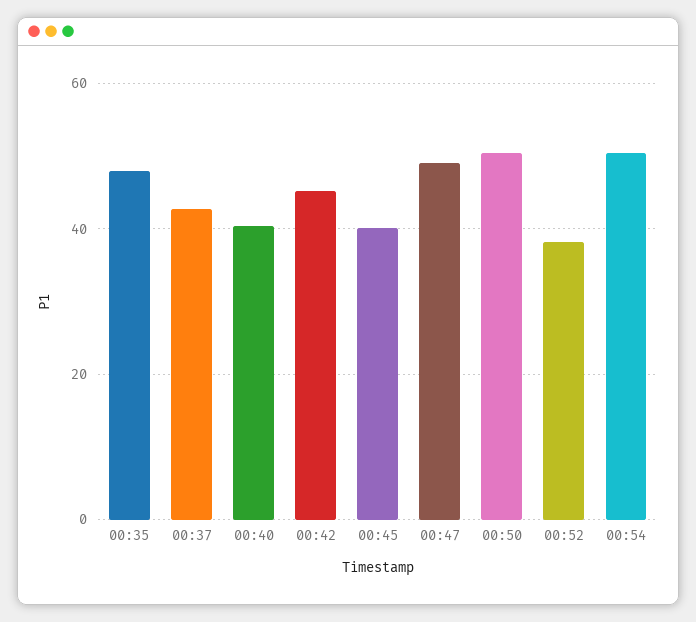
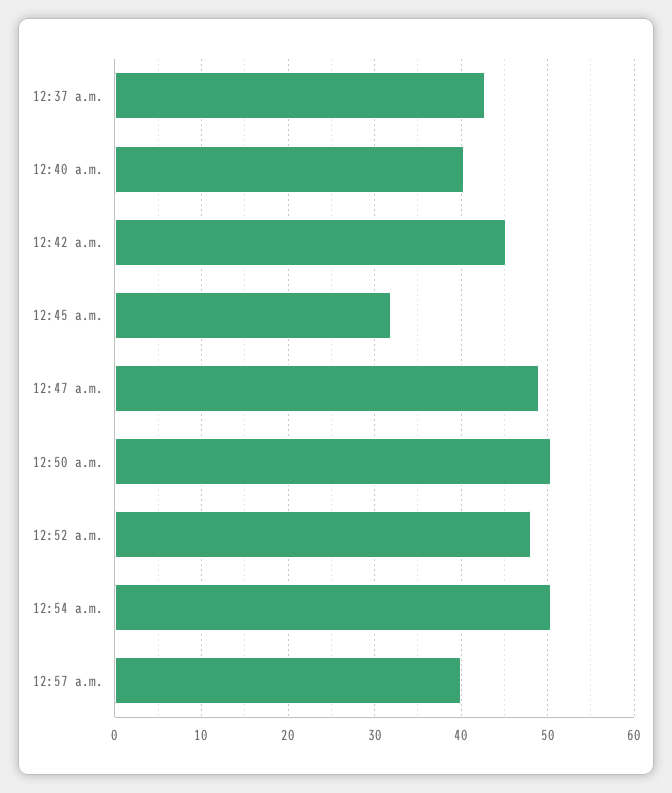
00:35: 48 -> none
00:45: 40 -> 32
00:52: 38 -> 48
12:57 a.m.: none -> 40

